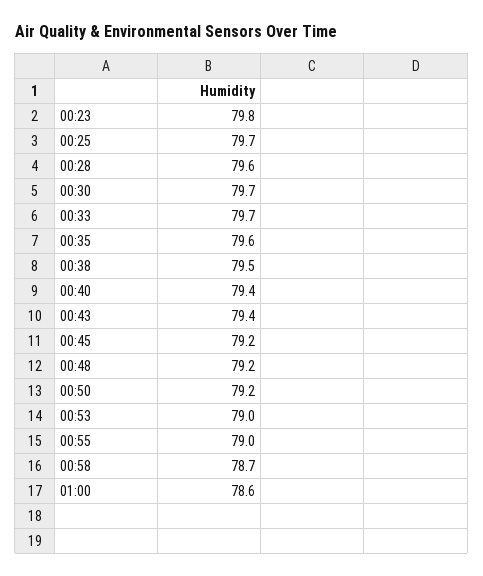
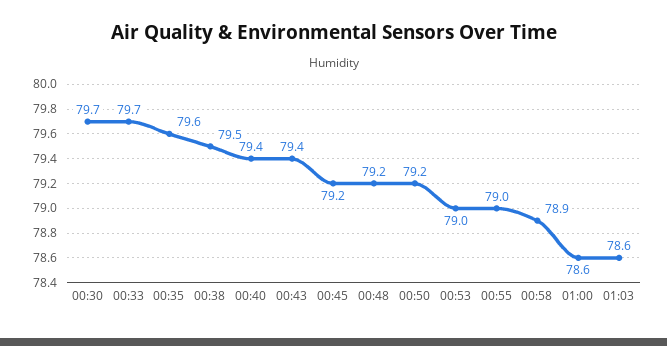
00:23: 79.8 -> none
00:25: 79.7 -> none
00:28: 79.6 -> none
00:58: 78.7 -> 78.9
01:03: none -> 78.6

